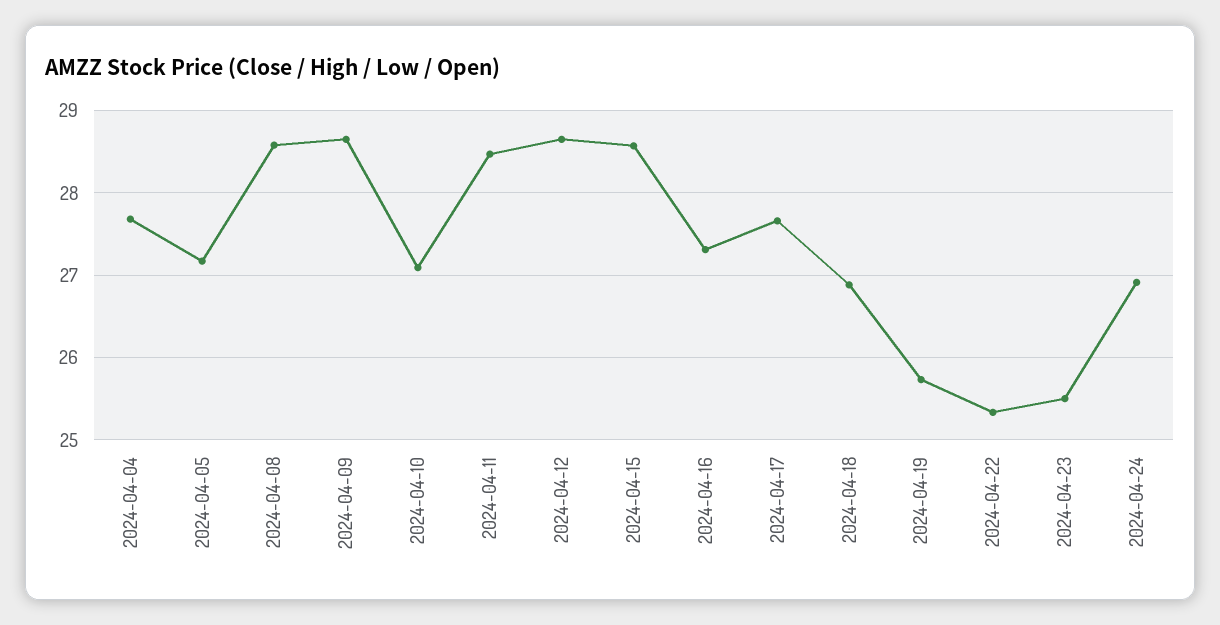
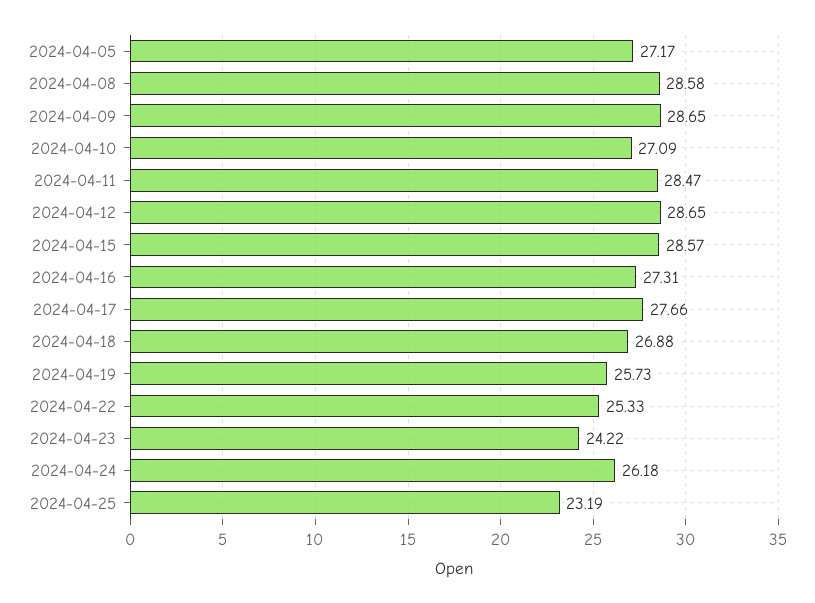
2024-04-04: 27.7 -> none
2024-04-23: 25.5 -> 24.22
2024-04-24: 26.9 -> 26.18
2024-04-25: none -> 23.19

